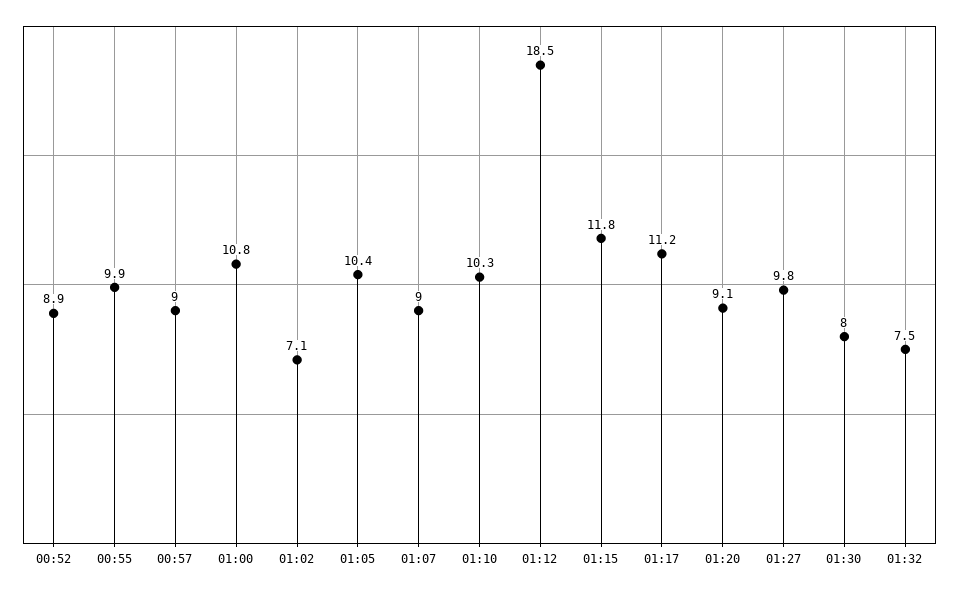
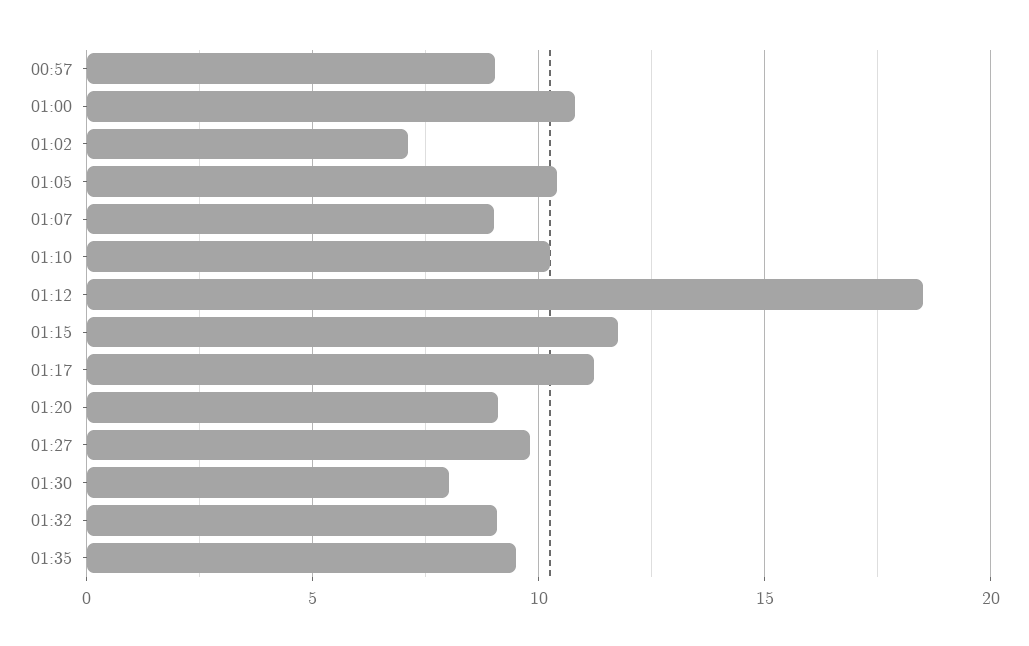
00:52: 8.9 -> none
00:55: 9.9 -> none
01:32: 7.5 -> 9
01:35: none -> 9.5

